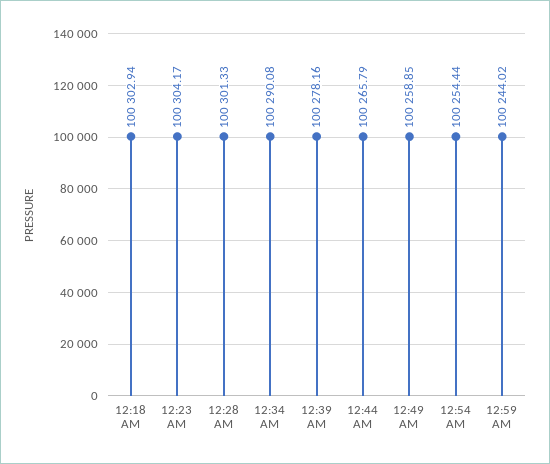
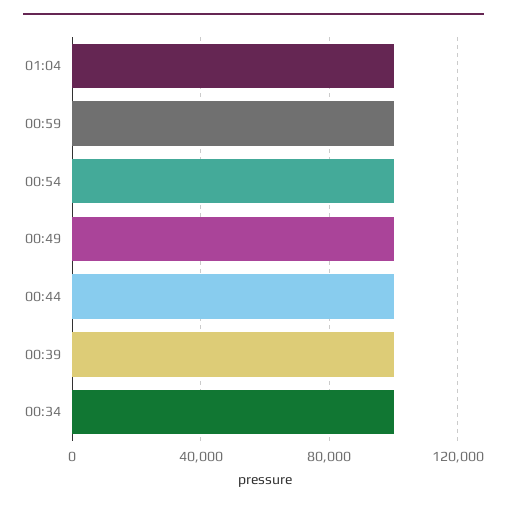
12:18 AM: 100302.94 -> none
12:23 AM: 100304.17 -> none
12:28 AM: 100301.33 -> none
01:04: none -> 100000

